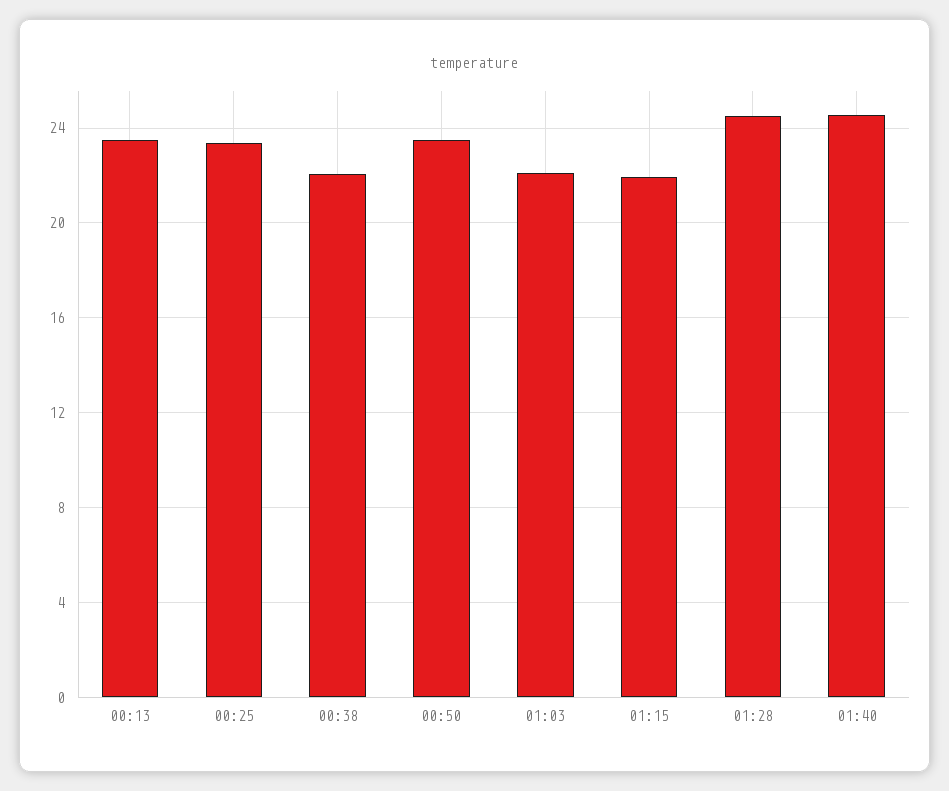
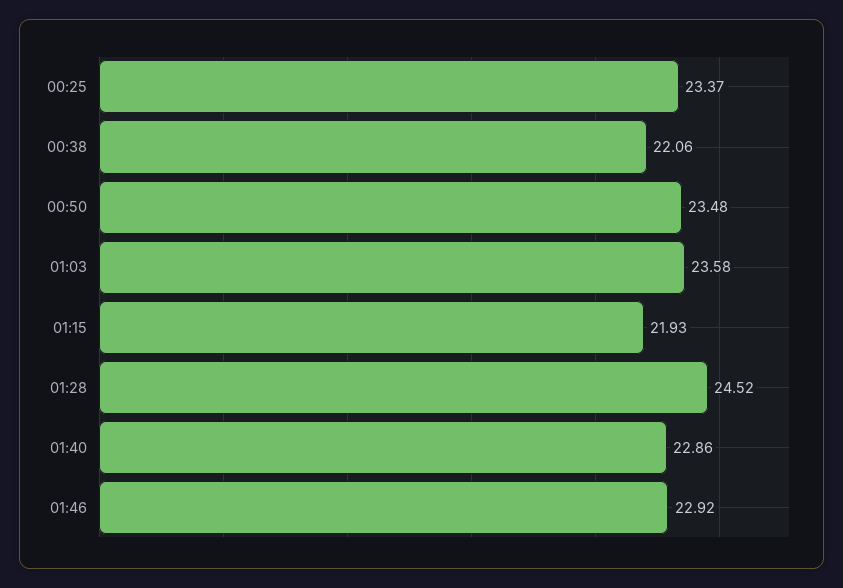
00:13: 23.5 -> none
01:03: 22 -> 23.58
01:40: 24.5 -> 22.86
01:46: none -> 22.92

